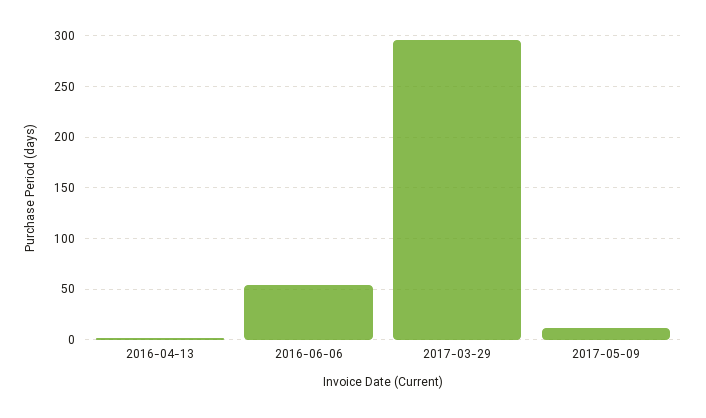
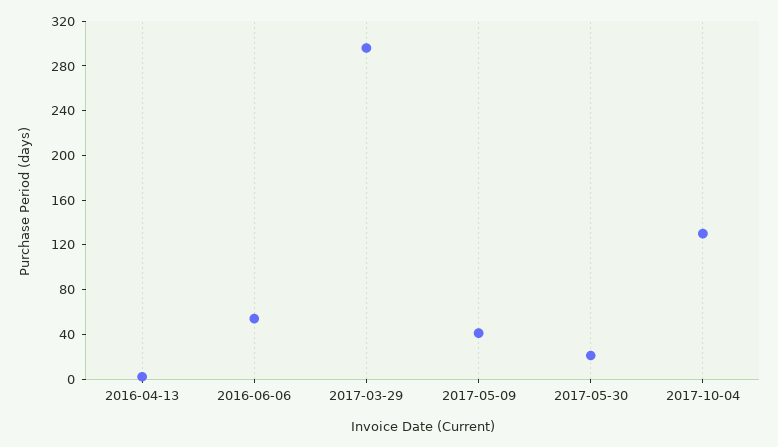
2017-05-09: 10 -> 40
2017-05-30: none -> 20
2017-10-04: none -> 130

